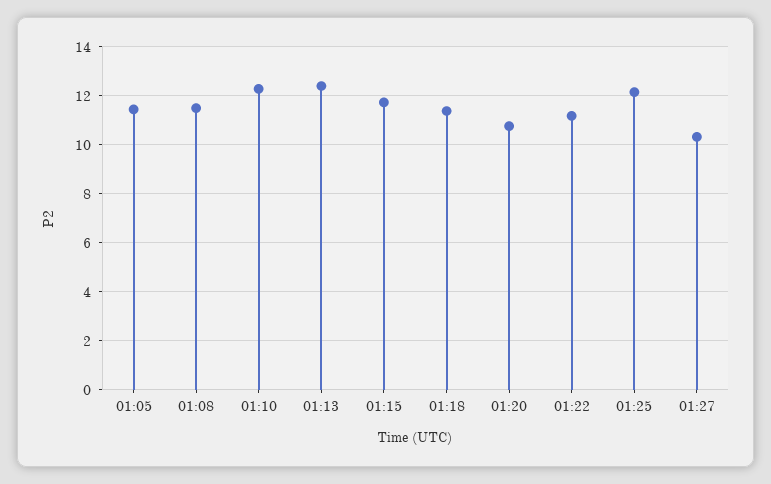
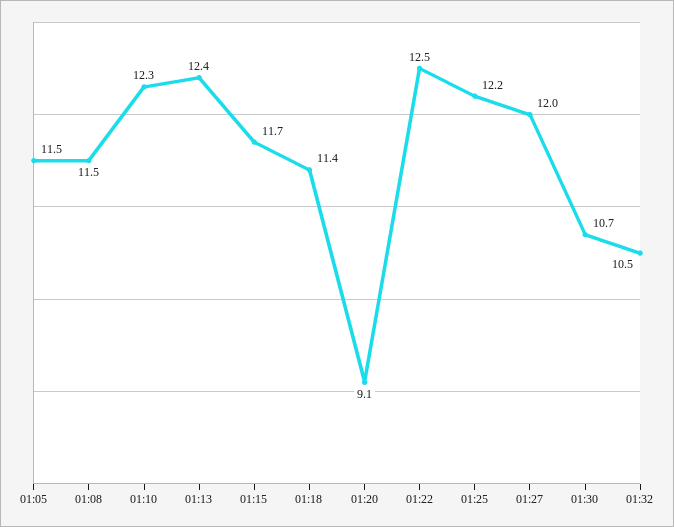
01:20: 10.75 -> 9.1
01:22: 11.25 -> 12.5
01:27: 10.25 -> 12
01:30: none -> 10.7
01:32: none -> 10.5

